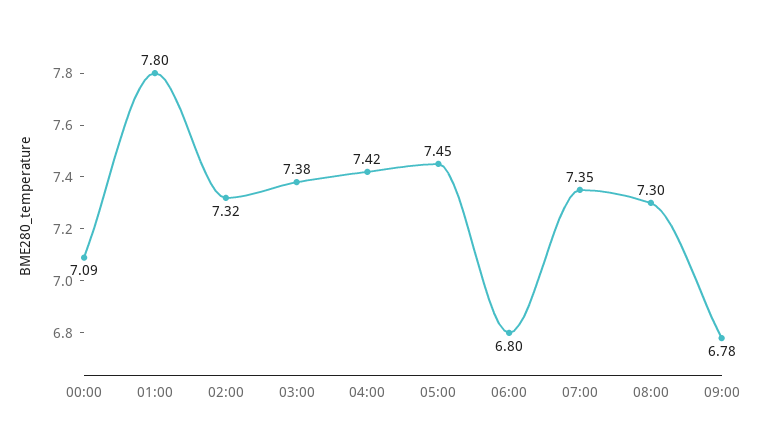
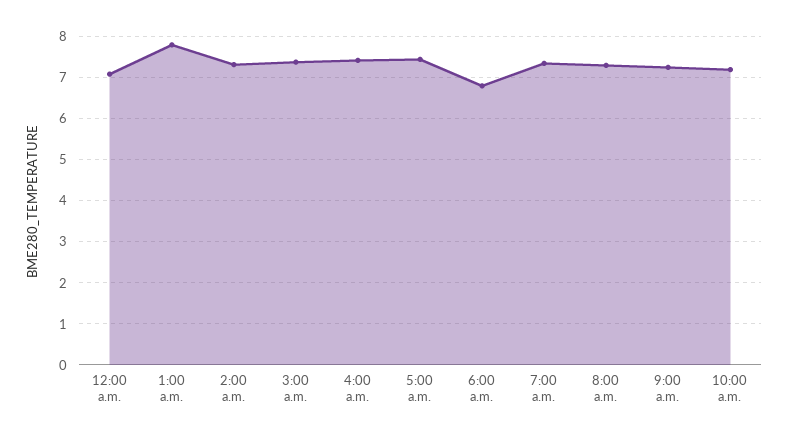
09:00: 6.78 -> 7.2
10:00 a.m.: none -> 7.2

